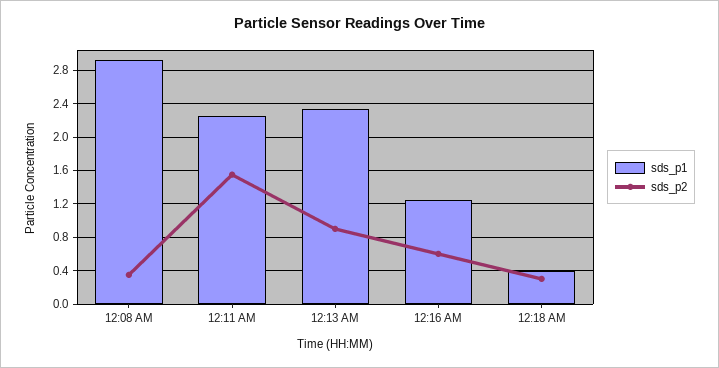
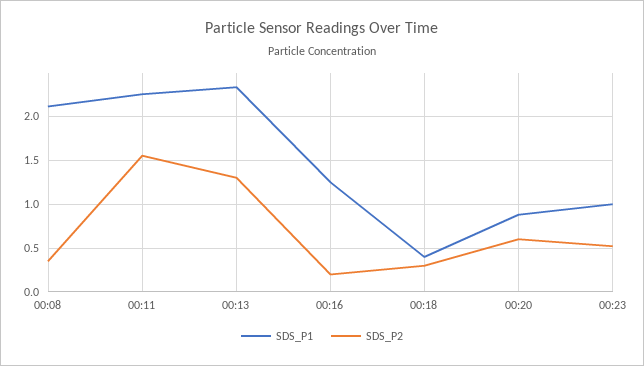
sds_p1, 12:08 AM: 2.9 -> 2.1
sds_p2, 12:13 AM: 0.9 -> 1.3
sds_p2, 12:16 AM: 0.6 -> 0.2
sds_p1, 00:20: none -> 0.9
sds_p2, 00:20: none -> 0.6
sds_p1, 00:23: none -> 1
sds_p2, 00:23: none -> 0.5

